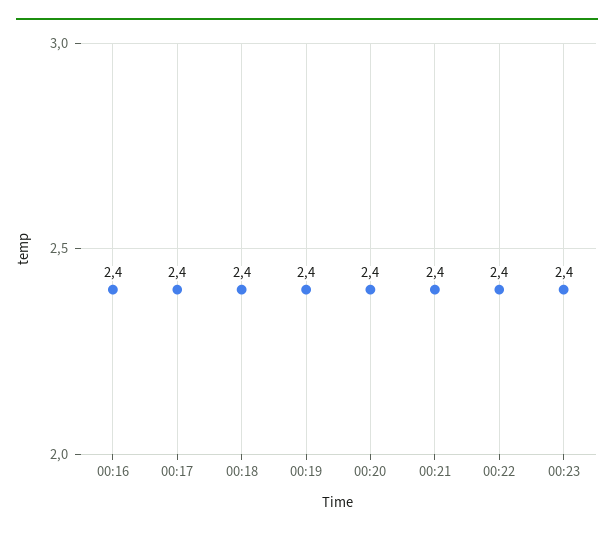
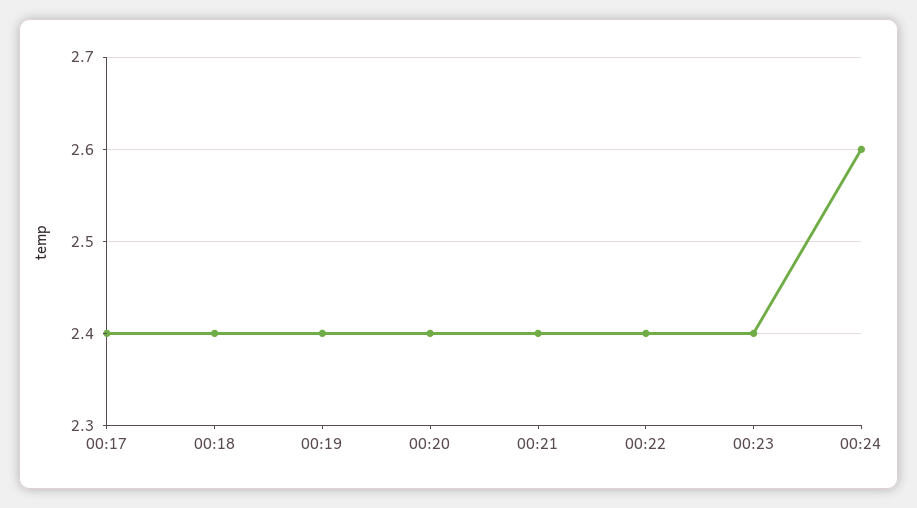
00:16: 2.4 -> none
00:24: none -> 2.6

